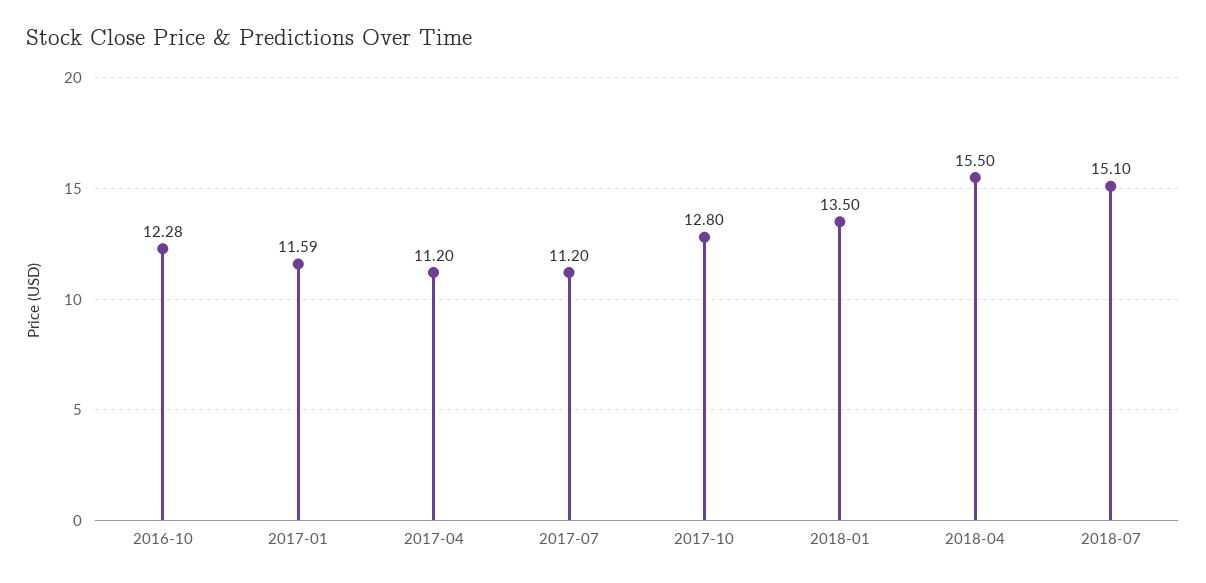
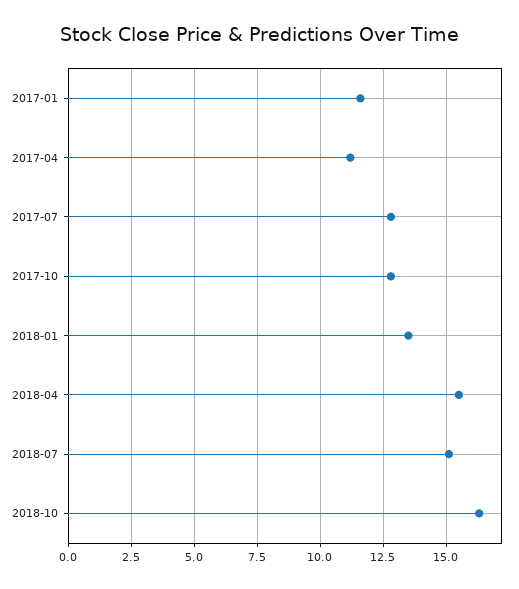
2016-10: 12.28 -> none
2017-07: 11.2 -> 12.75
2018-10: none -> 16.25

